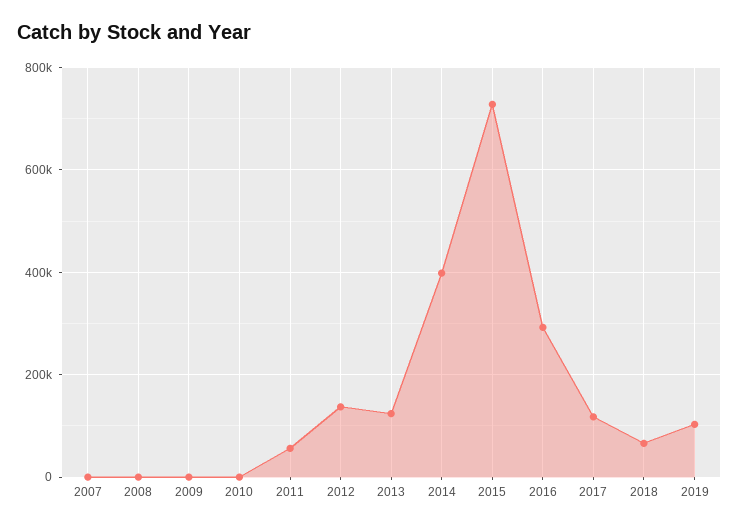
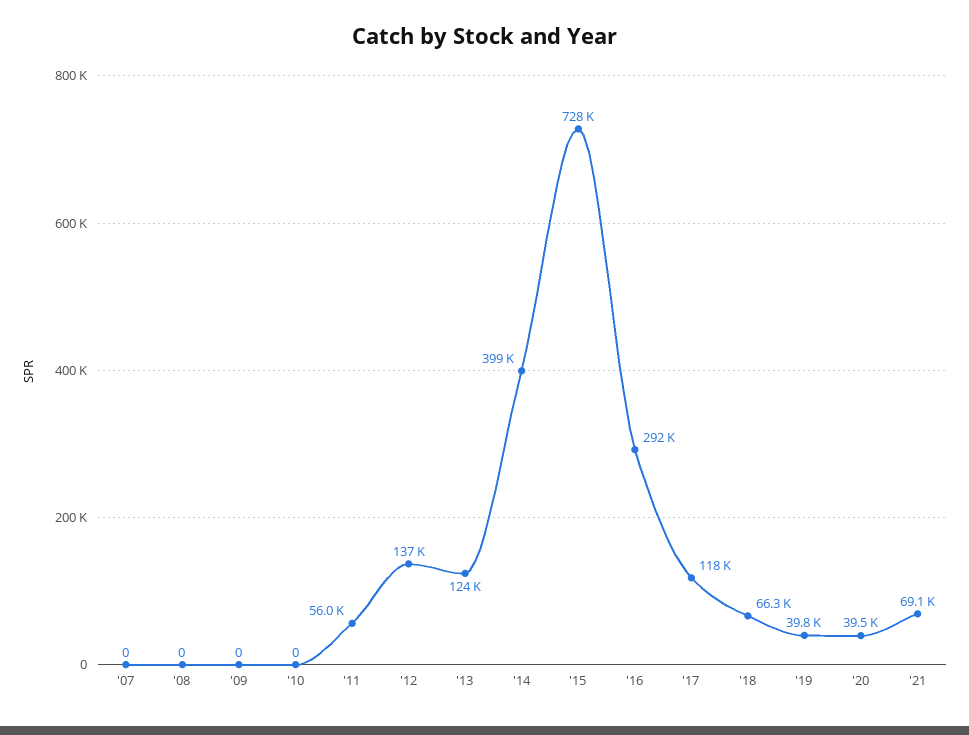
2019: 100000 -> 39800
'20: none -> 39500
'21: none -> 69100

